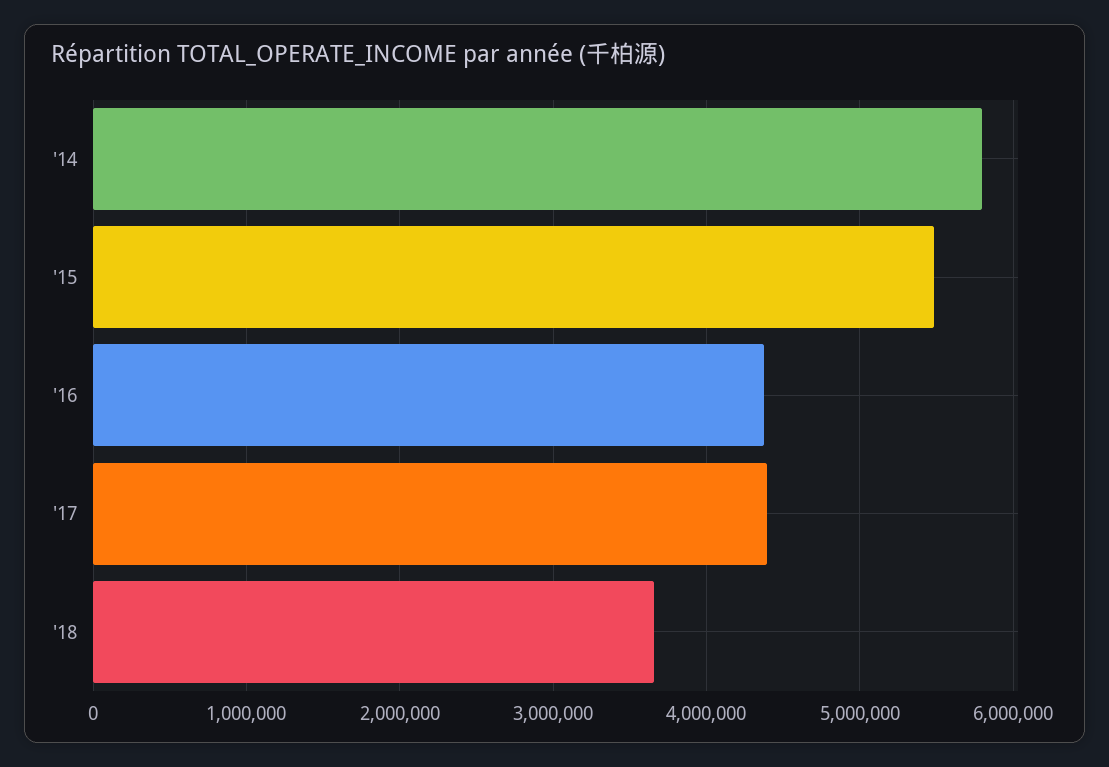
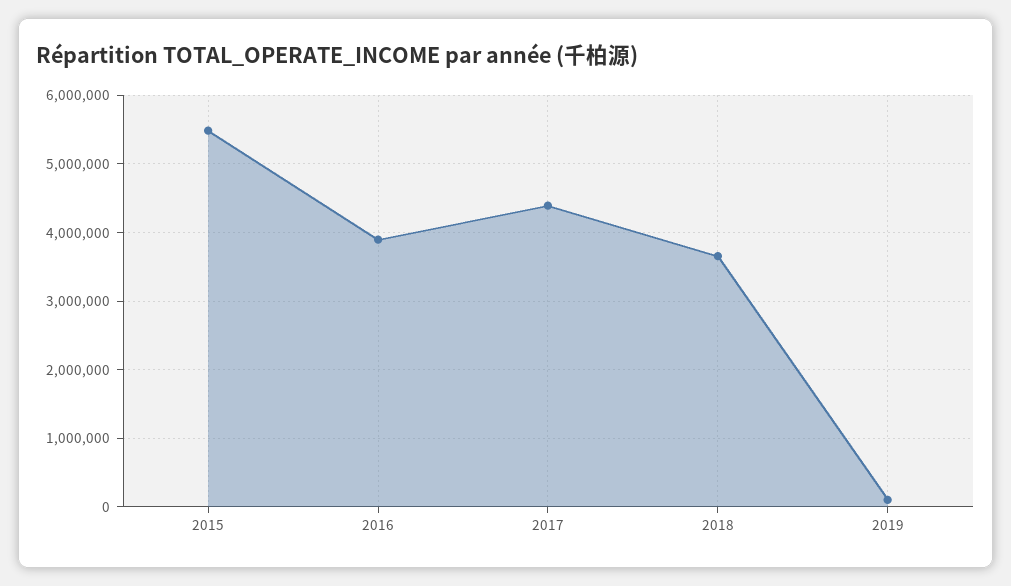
'14: 5800000 -> none
'16: 4400000 -> 3900000
2019: none -> 100000

